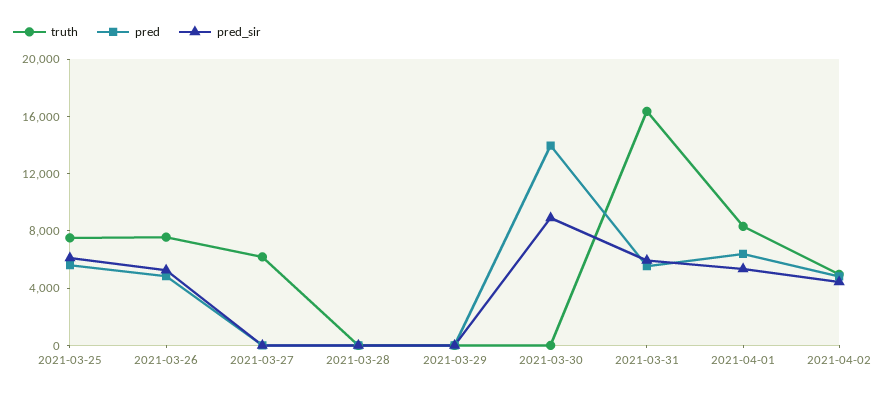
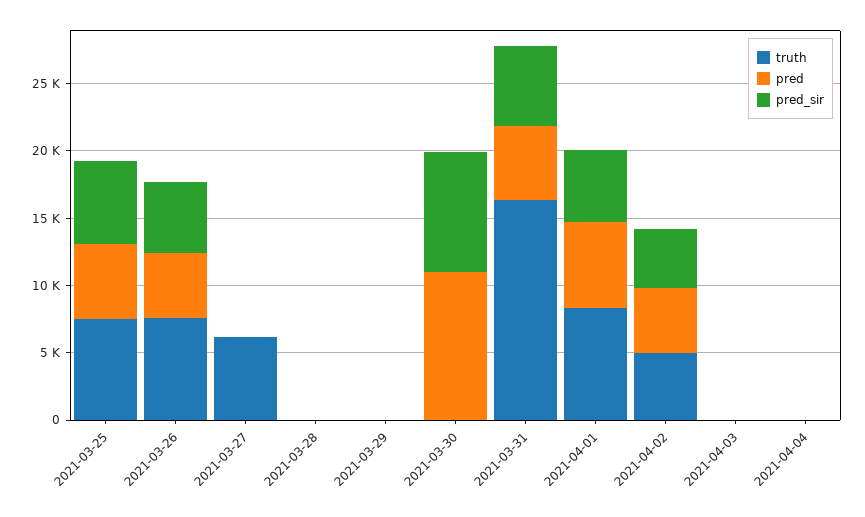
pred, 2021-03-30: 14000 -> 11000
truth, 2021-04-03: none -> 0
pred, 2021-04-03: none -> 0
pred_sir, 2021-04-03: none -> 0
truth, 2021-04-04: none -> 0
pred, 2021-04-04: none -> 0
pred_sir, 2021-04-04: none -> 0

